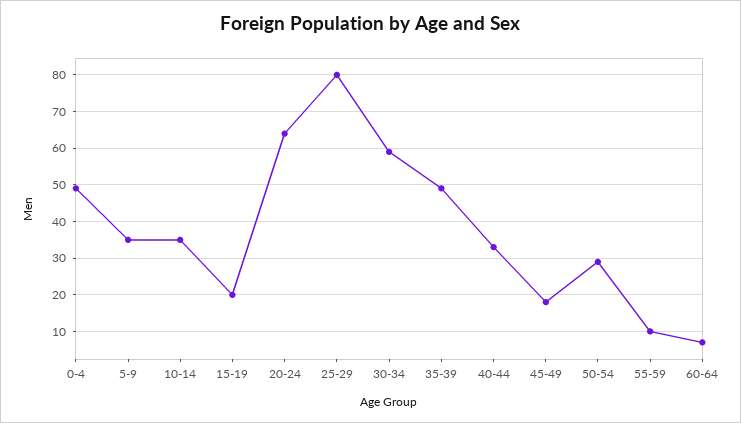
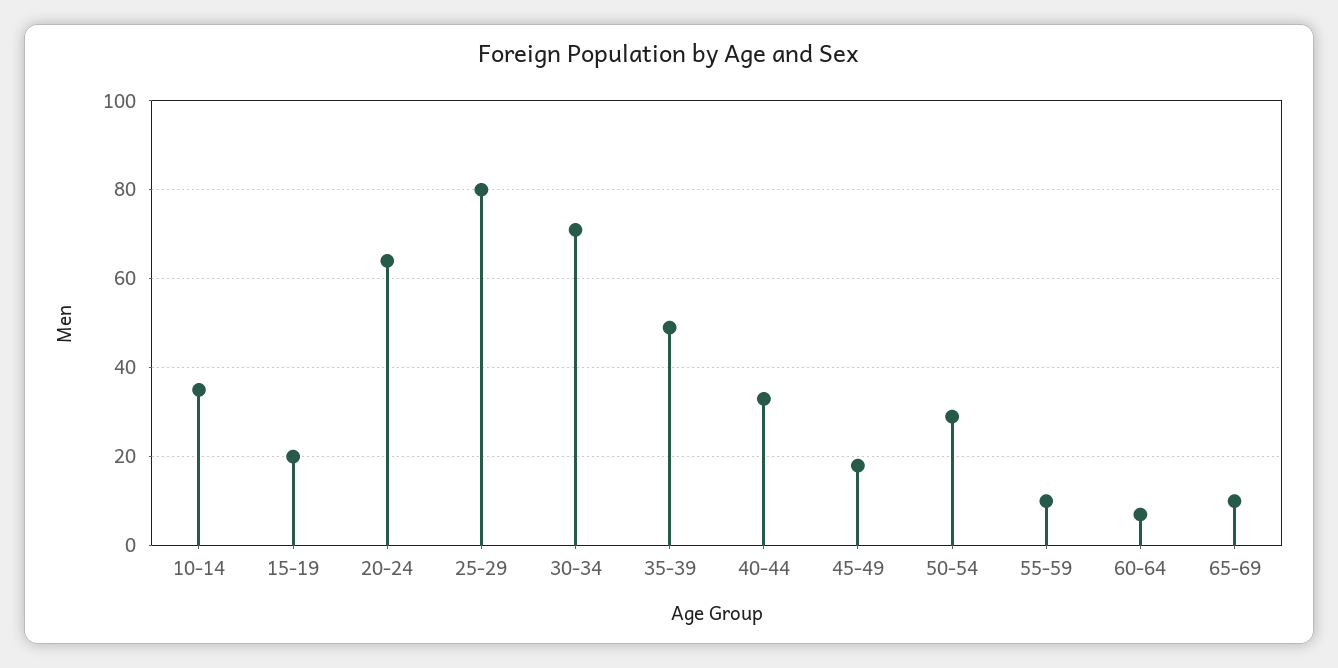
0-4: 50 -> none
5-9: 35 -> none
30-34: 60 -> 70
65-69: none -> 10

